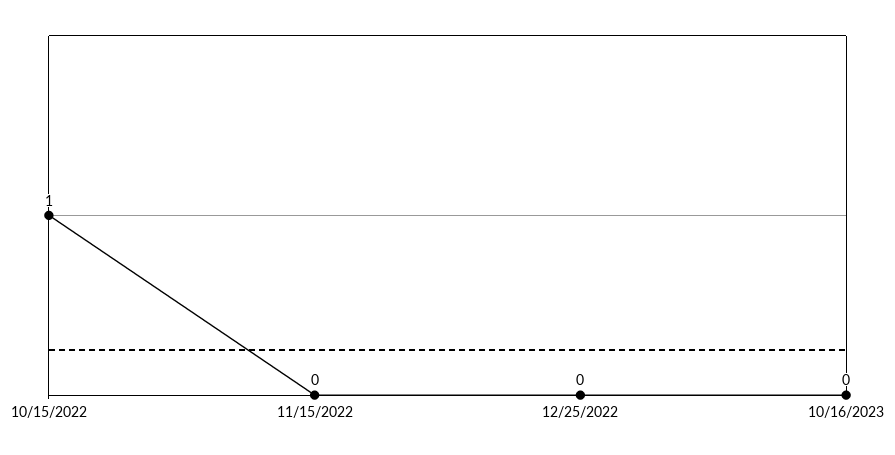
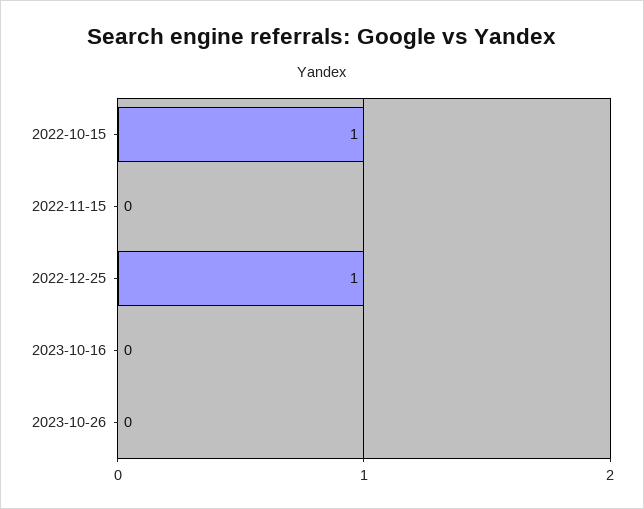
12/25/2022: 0 -> 1
2023-10-26: none -> 0

